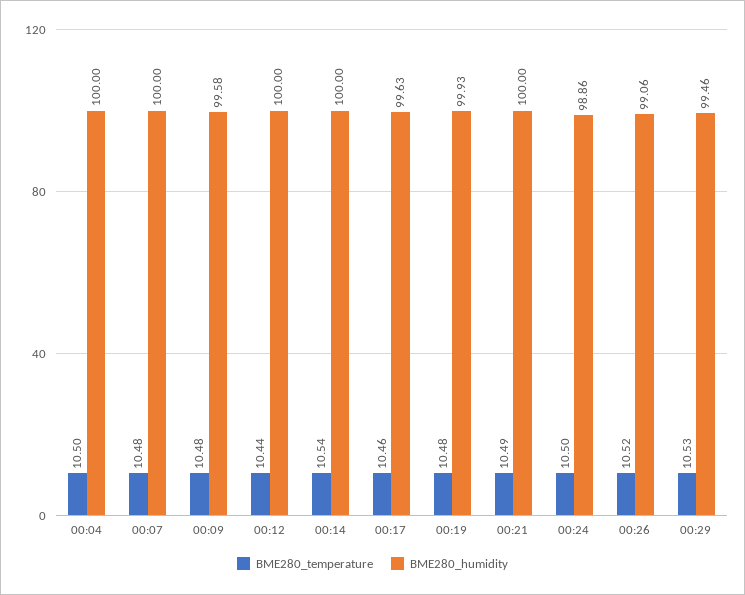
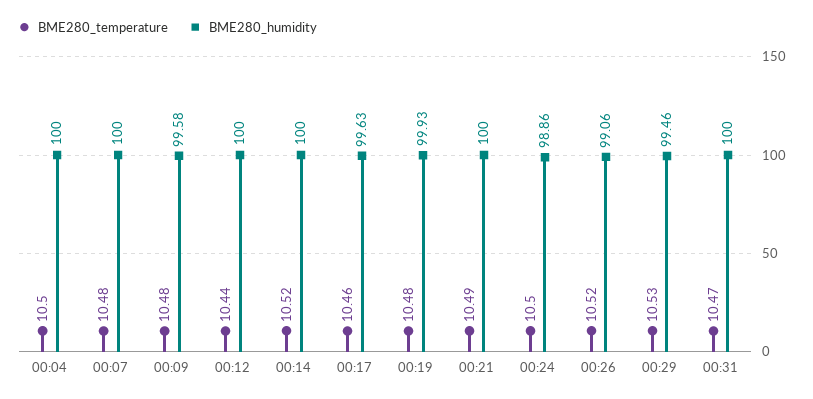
BME280_temperature, 00:14: 10.54 -> 10.52
BME280_temperature, 00:31: none -> 10.47
BME280_humidity, 00:31: none -> 100

